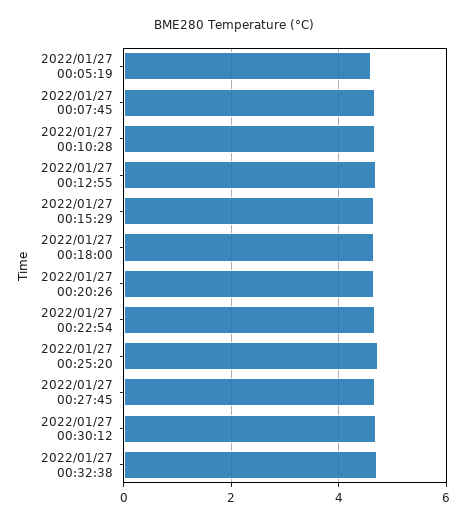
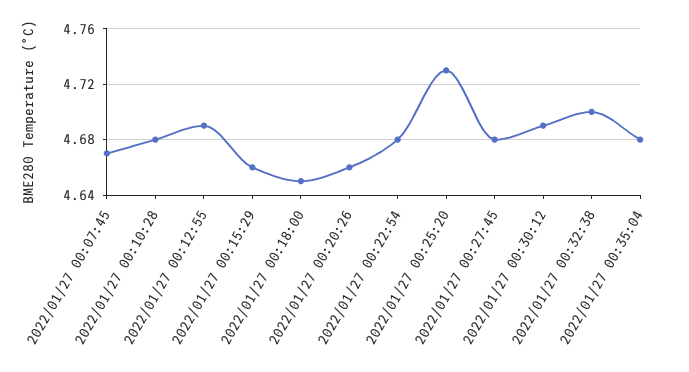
2022/01/27 00:05:19: 4.6 -> none
2022/01/27 00:35:04: none -> 4.68

